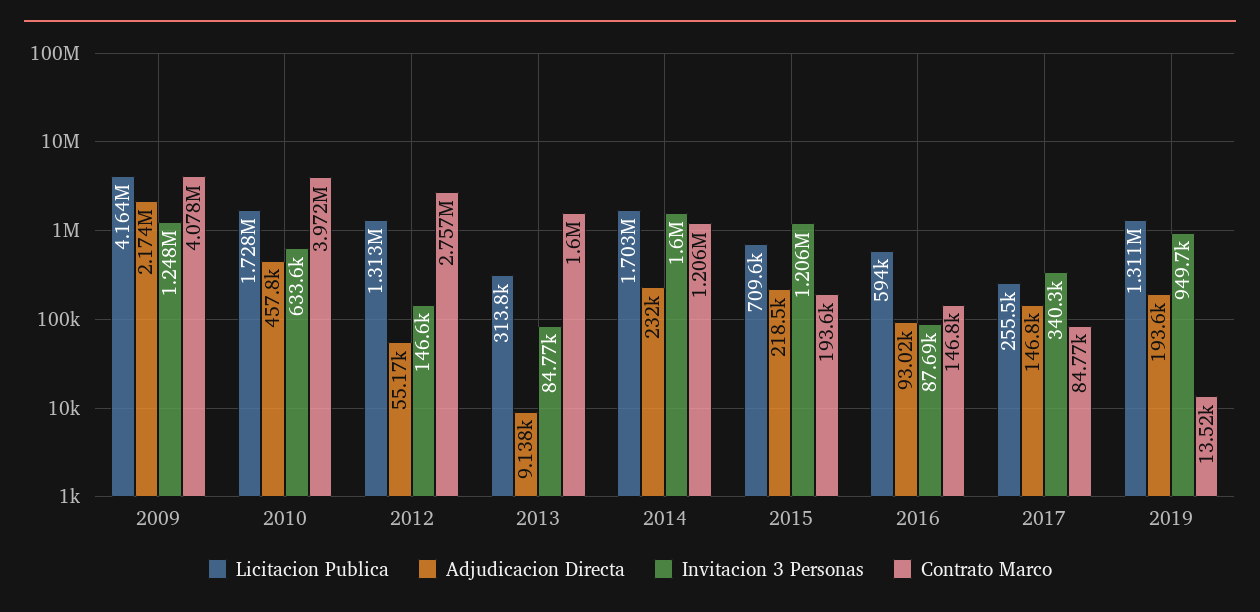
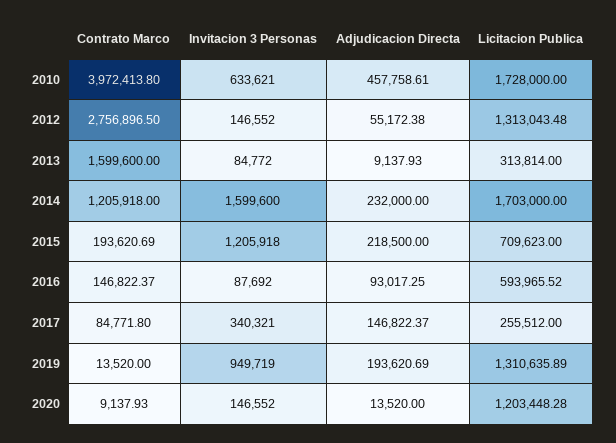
Licitacion Publica, 2009: 4164000 -> none
Adjudicacion Directa, 2009: 2174000 -> none
Invitacion 3 Personas, 2009: 1248000 -> none
Contrato Marco, 2009: 4078000 -> none
Contrato Marco, 2020: none -> 9137.93
Invitacion 3 Personas, 2020: none -> 146552
Adjudicacion Directa, 2020: none -> 13520
Licitacion Publica, 2020: none -> 1203448.28

